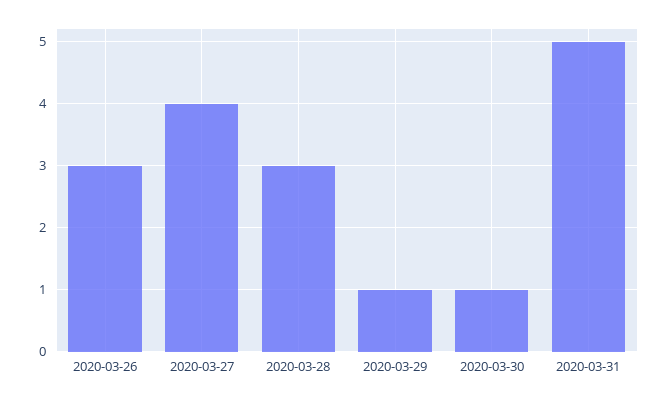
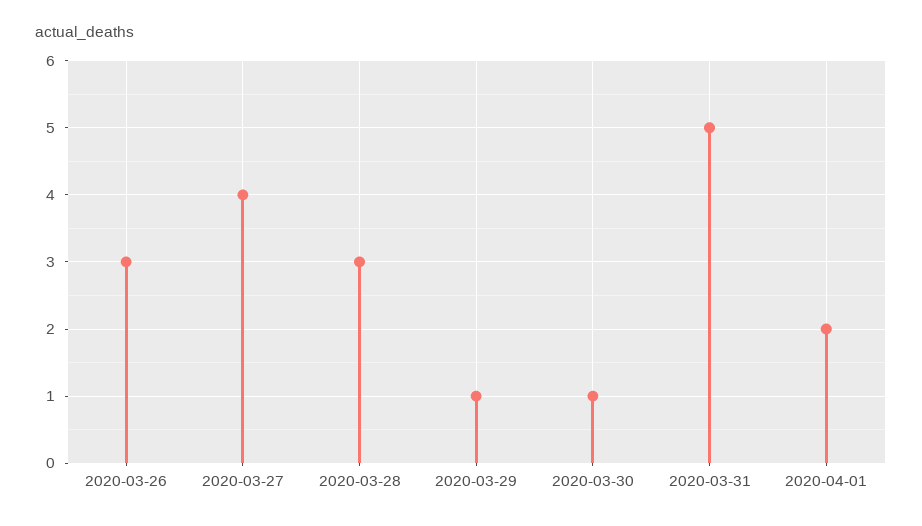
2020-04-01: none -> 2

